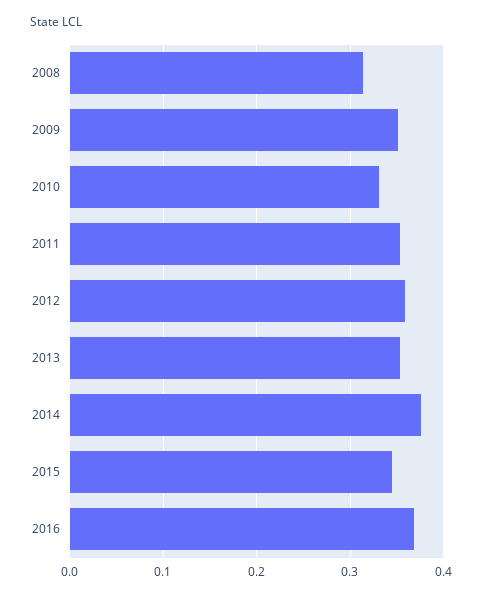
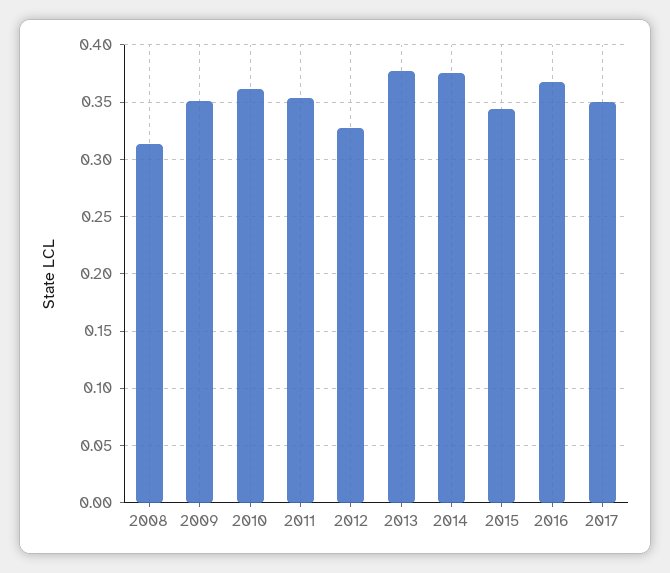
2010: 0.33 -> 0.36
2012: 0.36 -> 0.33
2013: 0.35 -> 0.38
2017: none -> 0.35

